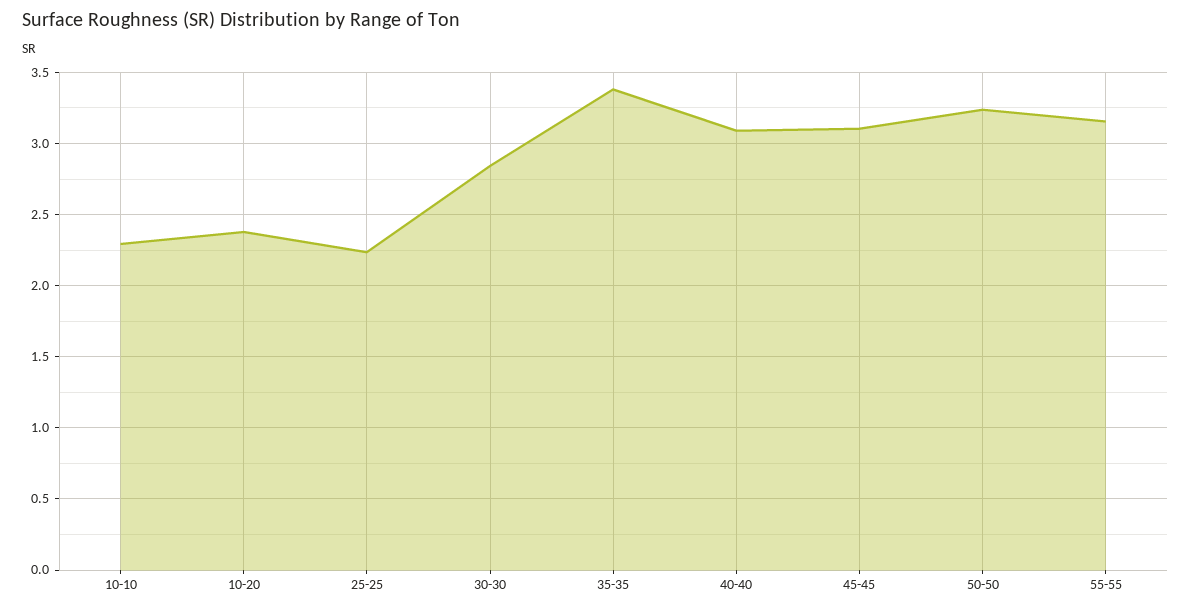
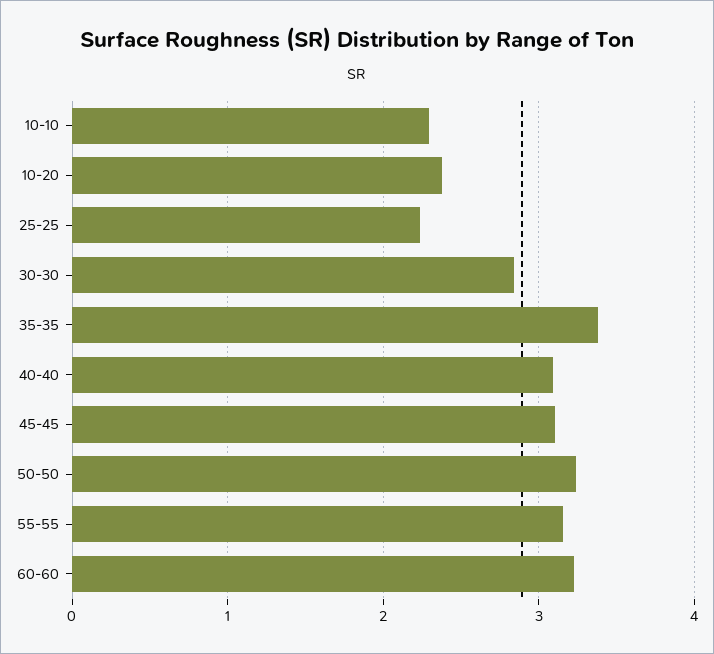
60-60: none -> 3.2

